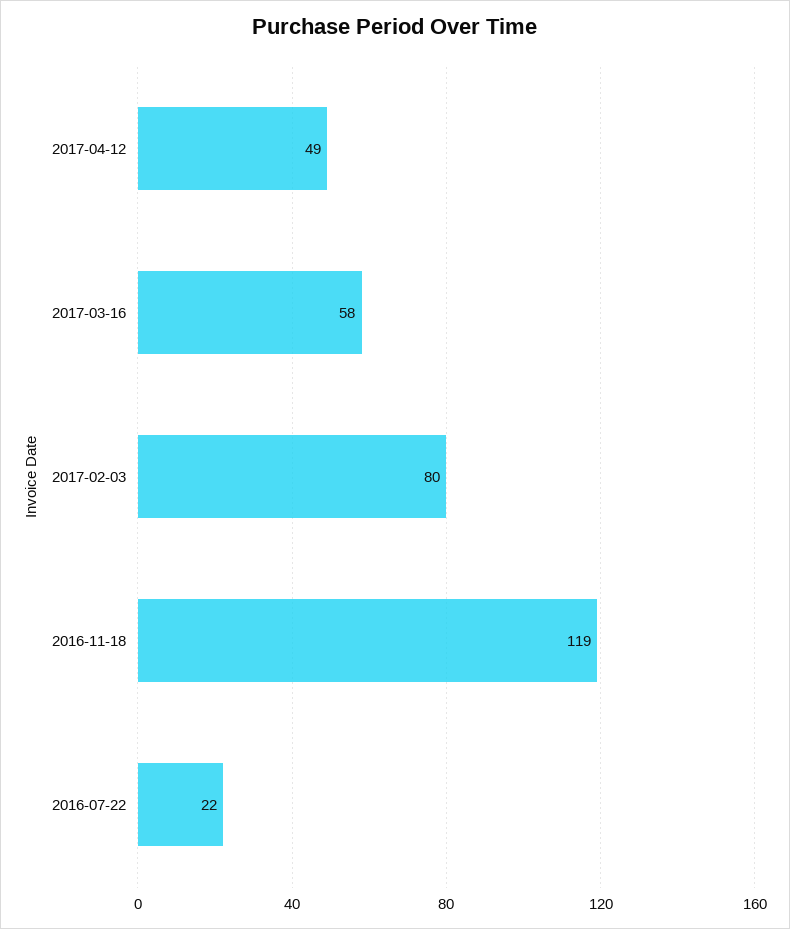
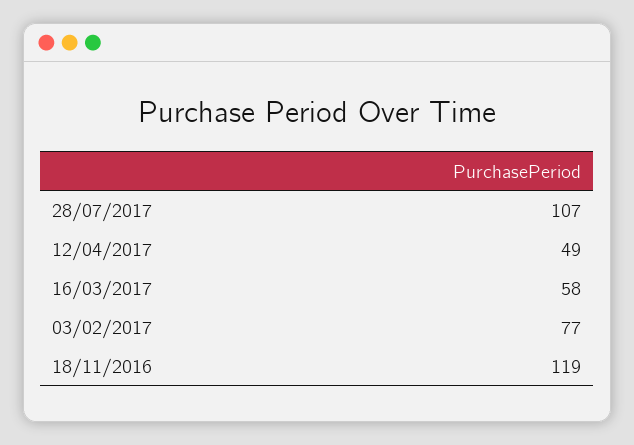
2017-02-03: 80 -> 77
2016-07-22: 22 -> none
28/07/2017: none -> 107

